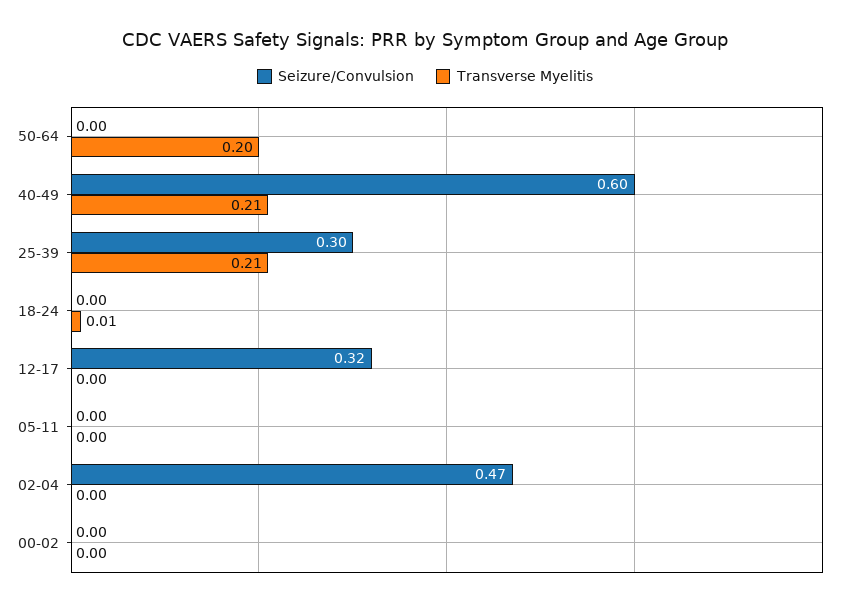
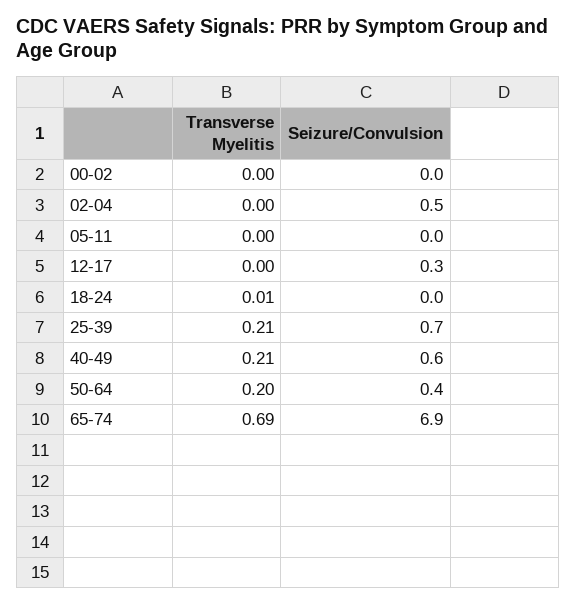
Seizure/Convulsion, 50-64: 0 -> 0.4
Seizure/Convulsion, 25-39: 0.3 -> 0.7
Transverse Myelitis, 65-74: none -> 0.69
Seizure/Convulsion, 65-74: none -> 6.9

